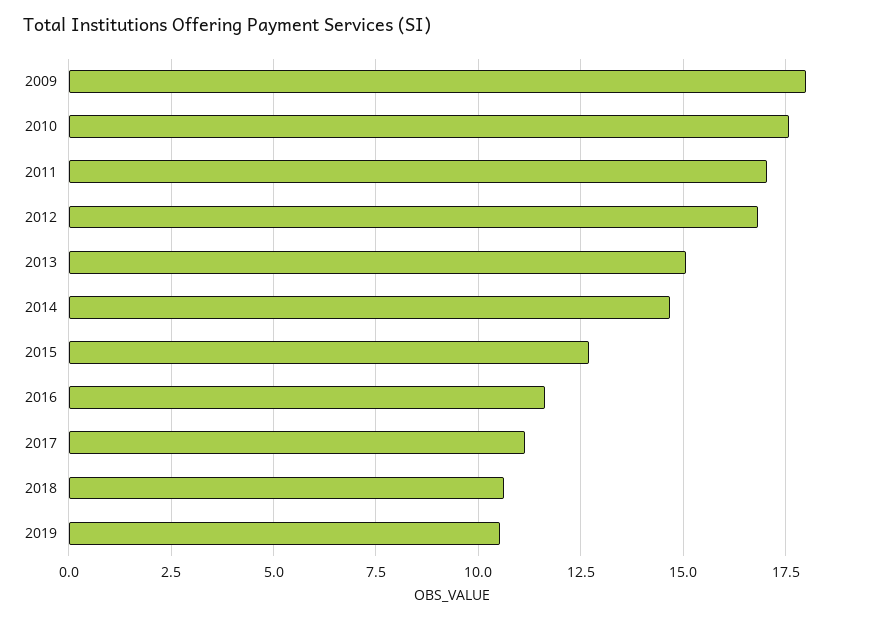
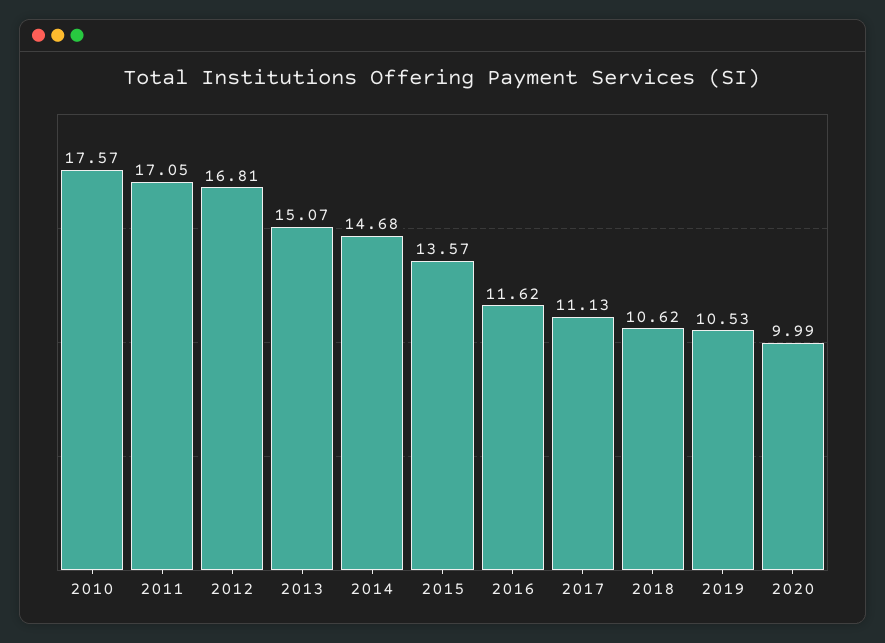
2009: 18 -> none
2015: 12.75 -> 13.57
2020: none -> 9.99

